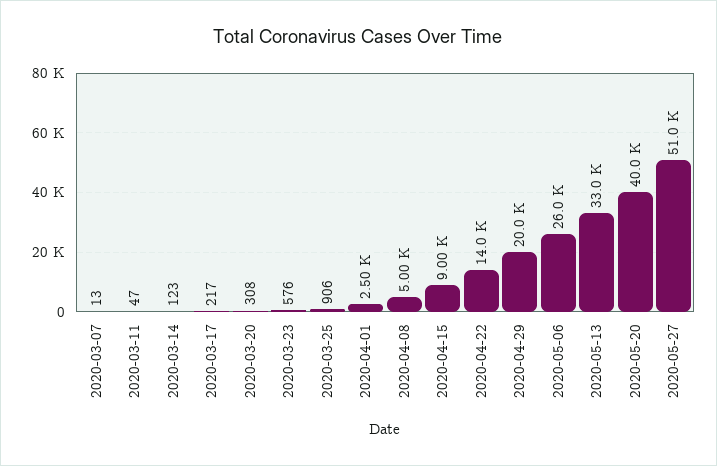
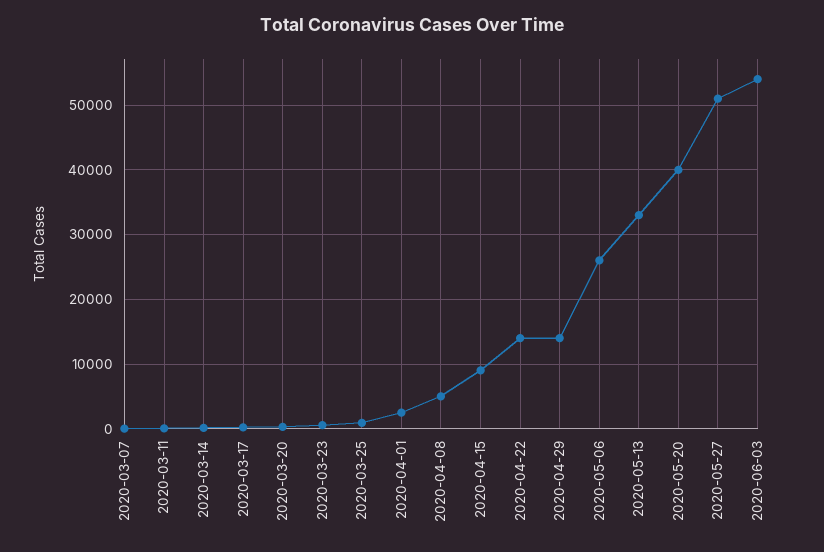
2020-04-29: 20000 -> 14000
2020-06-03: none -> 54000

